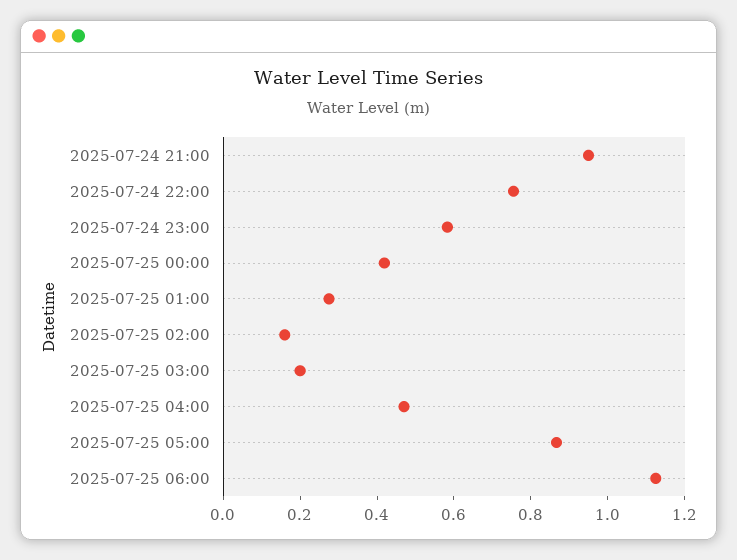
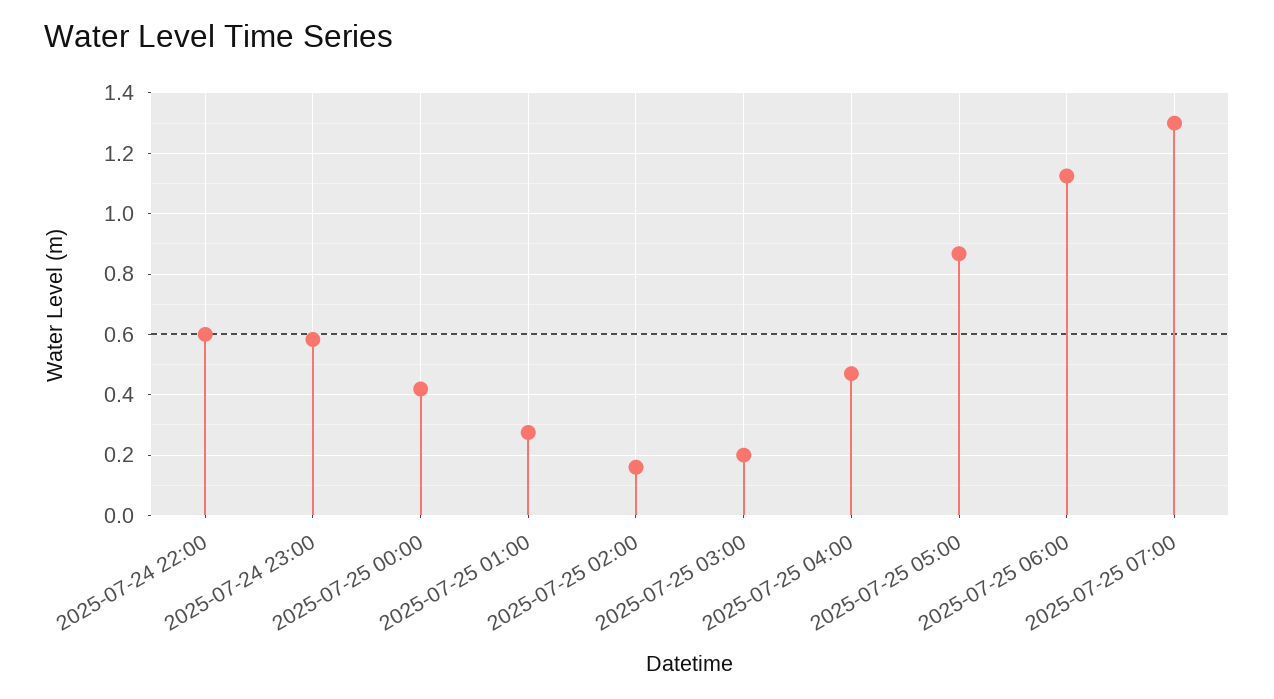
2025-07-24 21:00: 0.95 -> none
2025-07-24 22:00: 0.75 -> 0.6
2025-07-25 07:00: none -> 1.3

